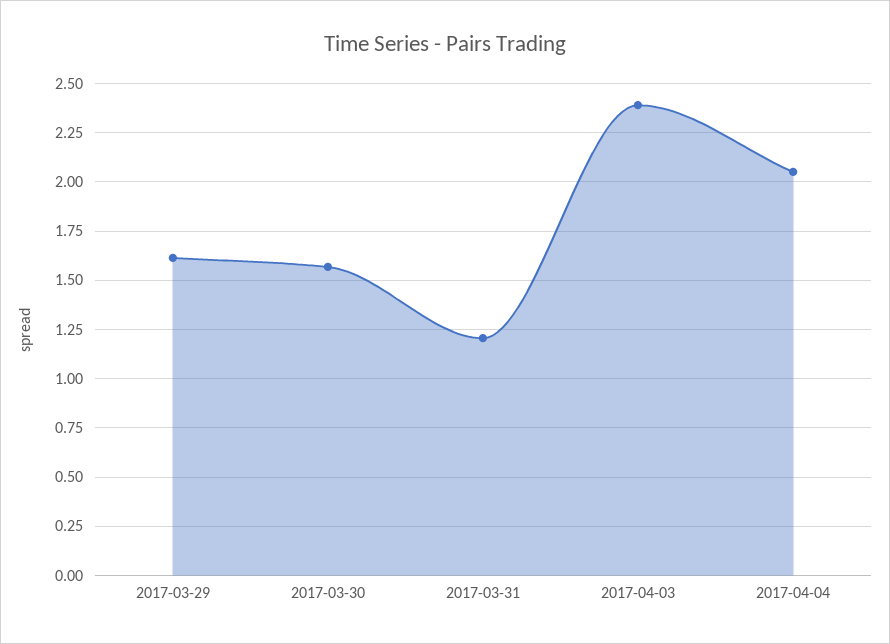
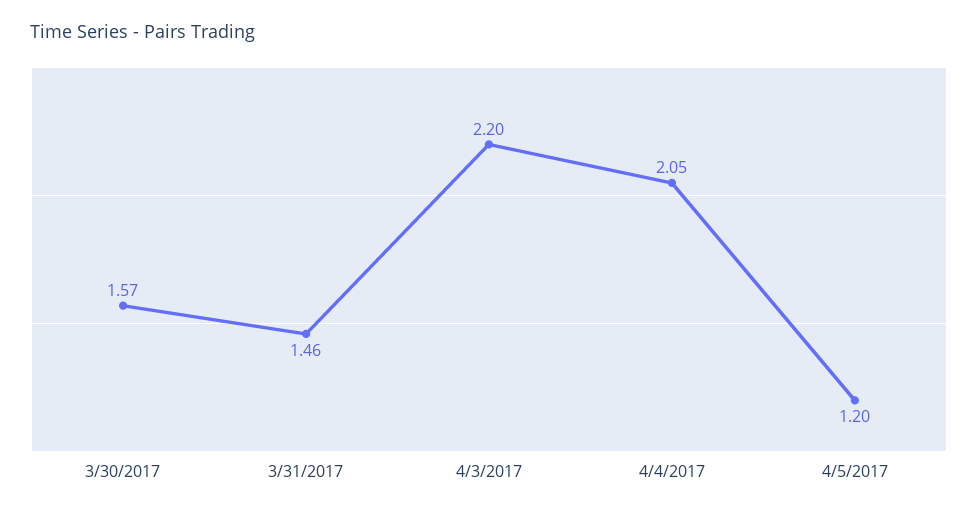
2017-03-29: 1.6 -> none
2017-03-31: 1.2 -> 1.46
2017-04-03: 2.4 -> 2.2
4/5/2017: none -> 1.2

